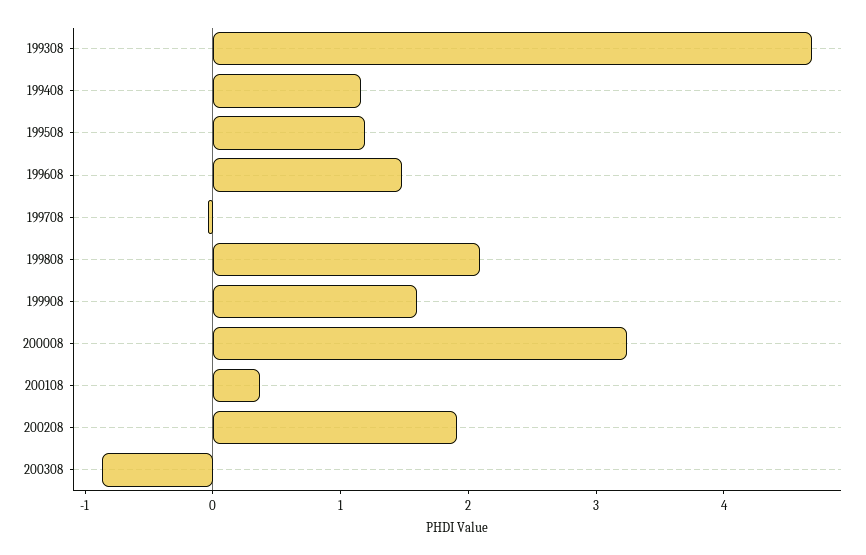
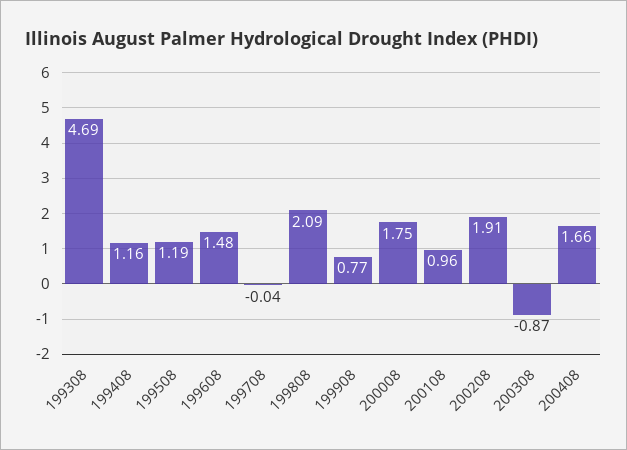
199908: 1.6 -> 0.77
200008: 3.2 -> 1.75
200108: 0.4 -> 0.96
200408: none -> 1.66

